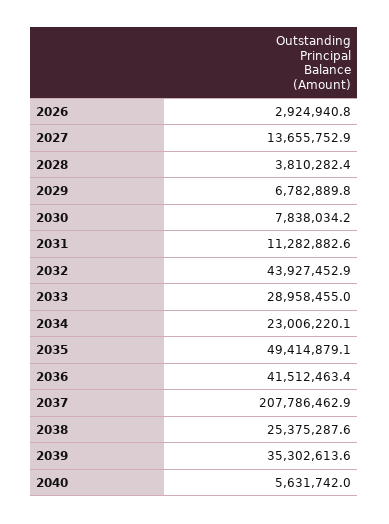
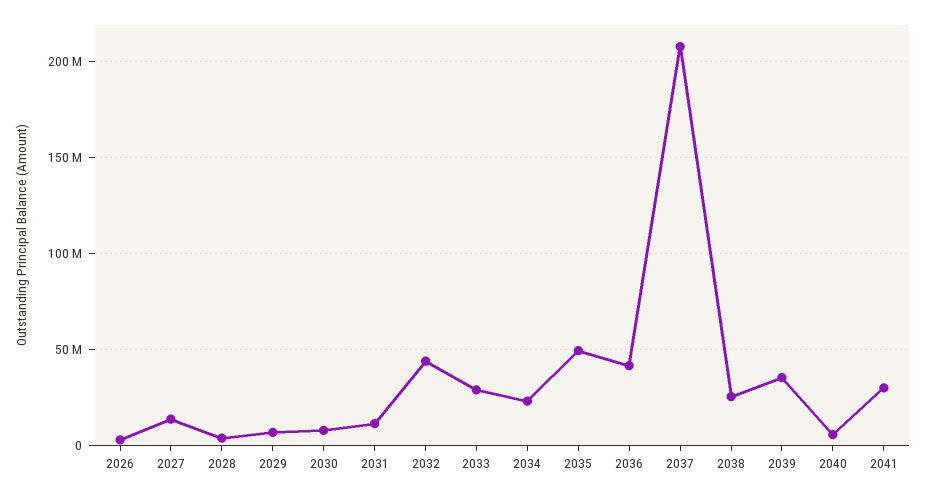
2041: none -> 30000000

